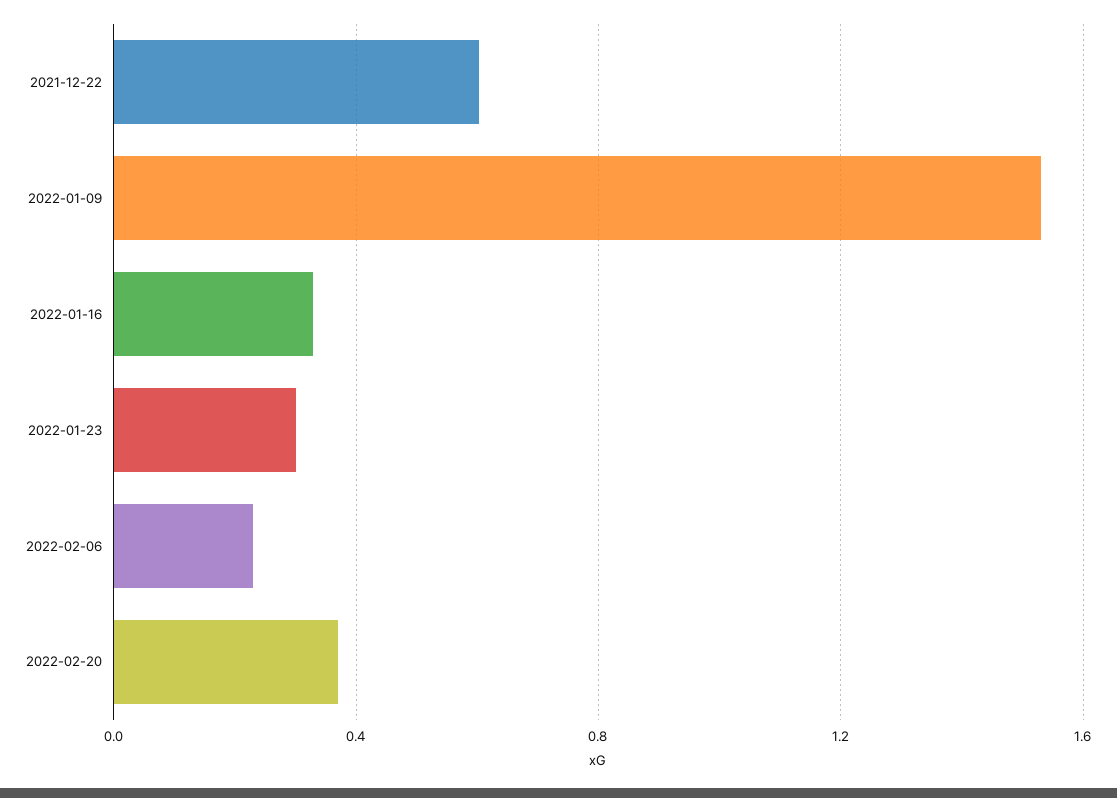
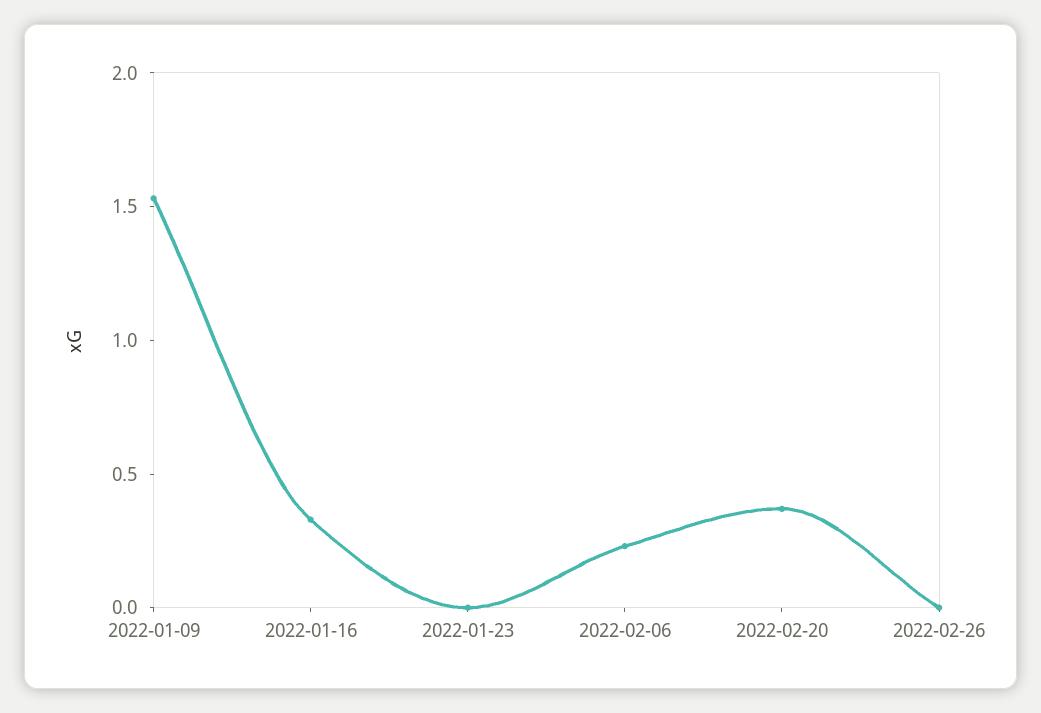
2021-12-22: 0.6 -> none
2022-01-23: 0.3 -> 0
2022-02-26: none -> 0

